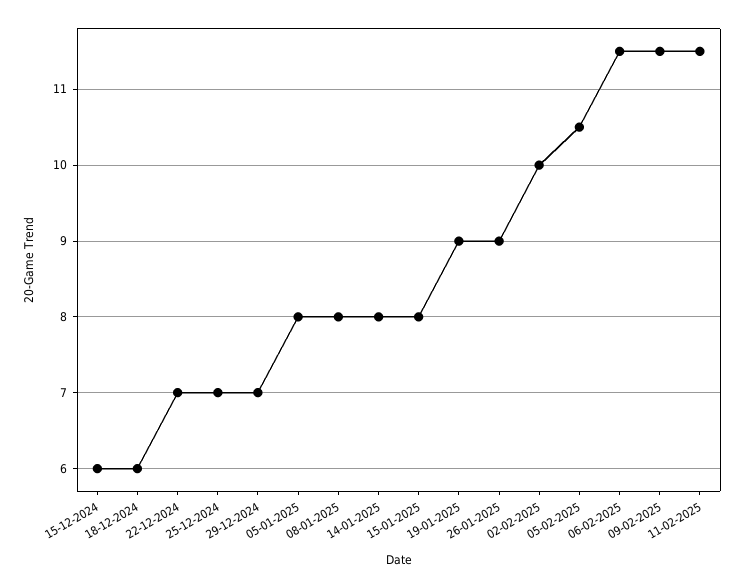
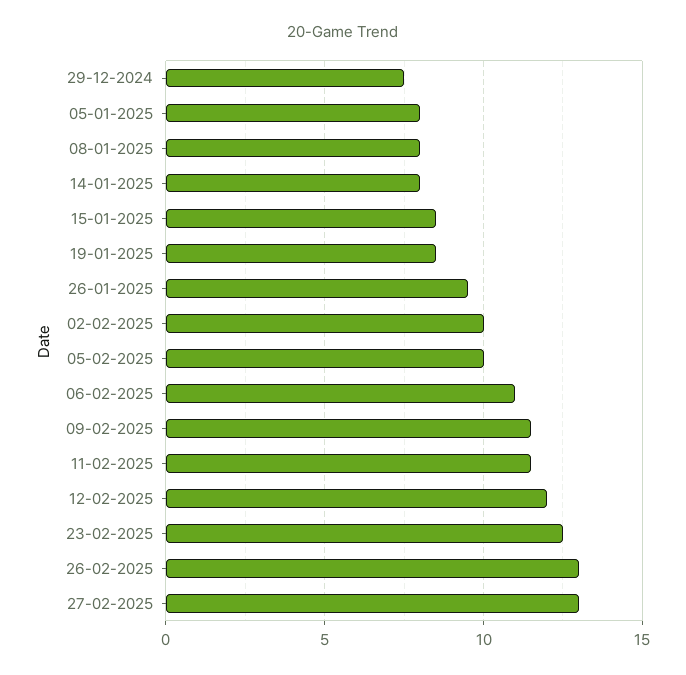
15-12-2024: 6 -> none
18-12-2024: 6 -> none
22-12-2024: 7 -> none
25-12-2024: 7 -> none
29-12-2024: 7 -> 7.5
15-01-2025: 8 -> 8.5
19-01-2025: 9 -> 8.5
26-01-2025: 9 -> 9.5
05-02-2025: 10.5 -> 10
06-02-2025: 11.5 -> 11
12-02-2025: none -> 12
23-02-2025: none -> 12.5
26-02-2025: none -> 13
27-02-2025: none -> 13

